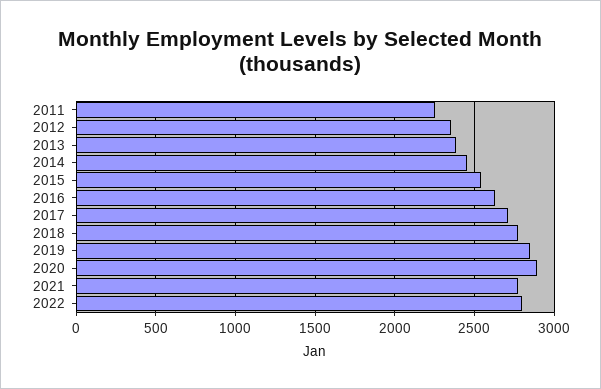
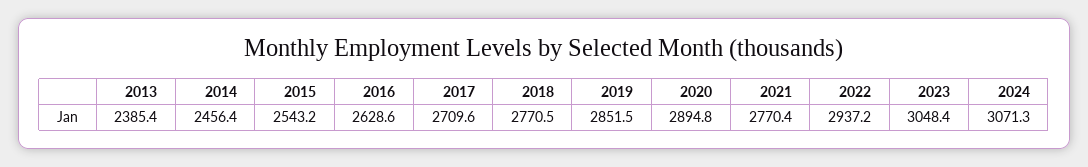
2011: 2250 -> none
2012: 2350 -> none
2022: 2800 -> 2937.2
2023: none -> 3048.4
2024: none -> 3071.3

